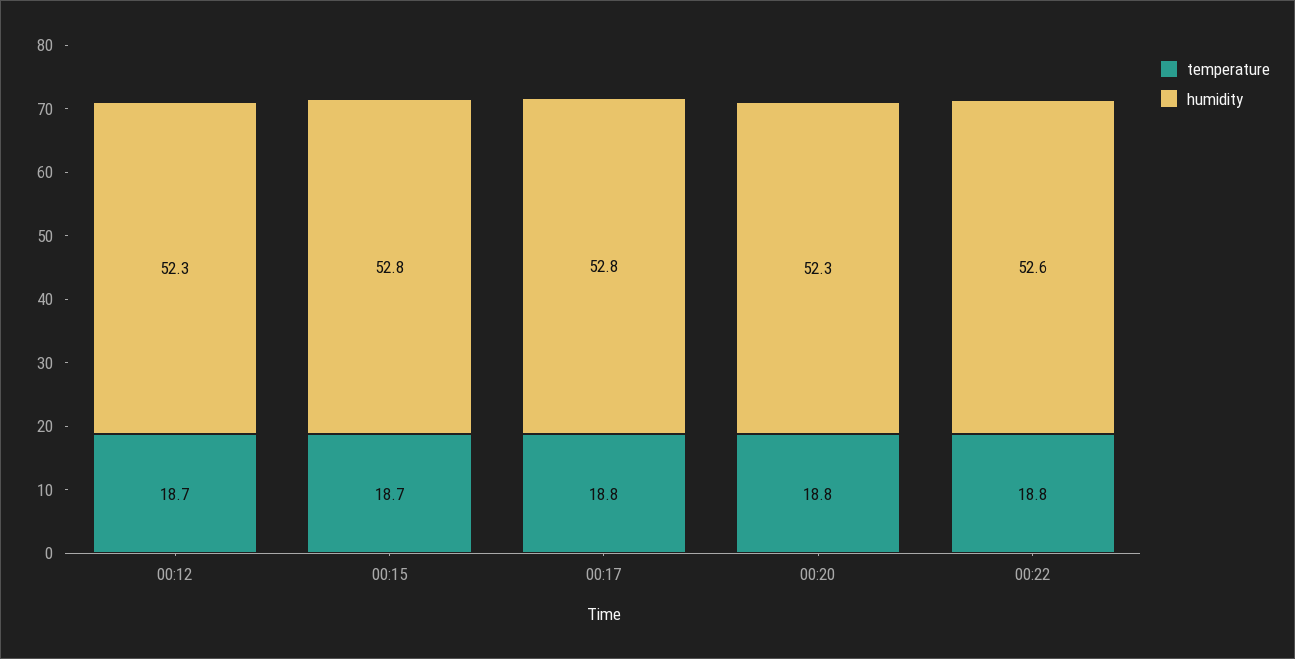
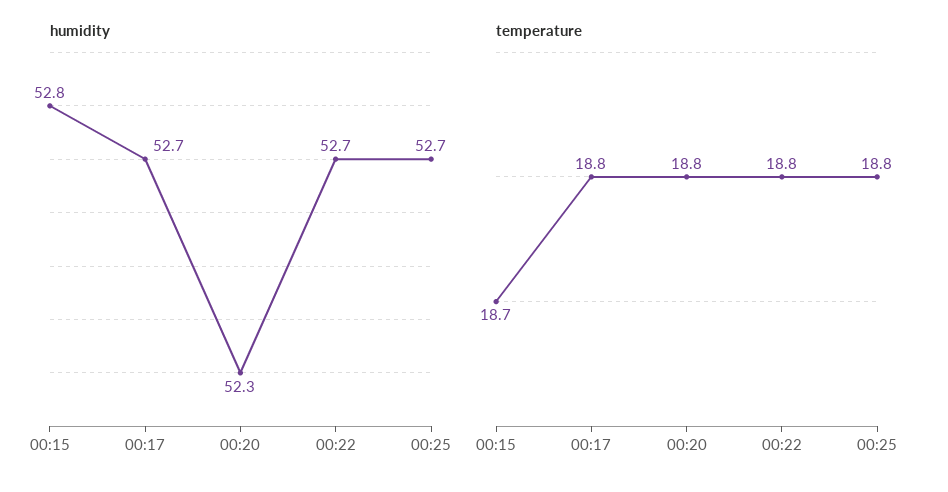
temperature, 00:12: 18.7 -> none
humidity, 00:12: 52.3 -> none
humidity, 00:17: 52.8 -> 52.7
humidity, 00:22: 52.6 -> 52.7
humidity, 00:25: none -> 52.7
temperature, 00:25: none -> 18.8

